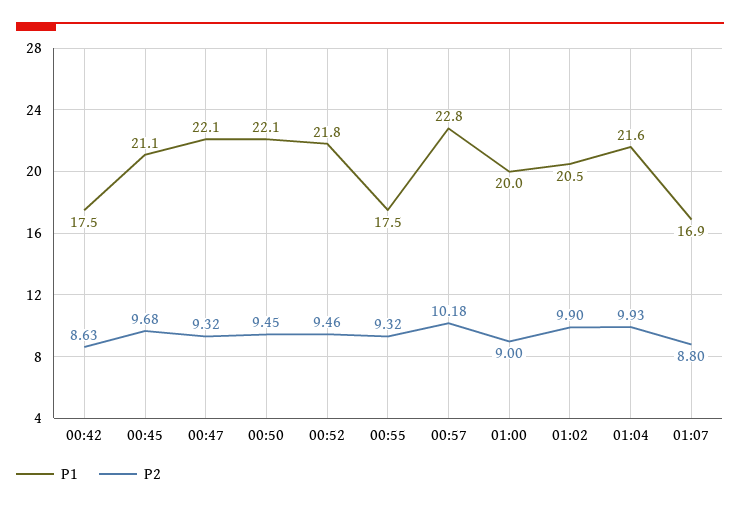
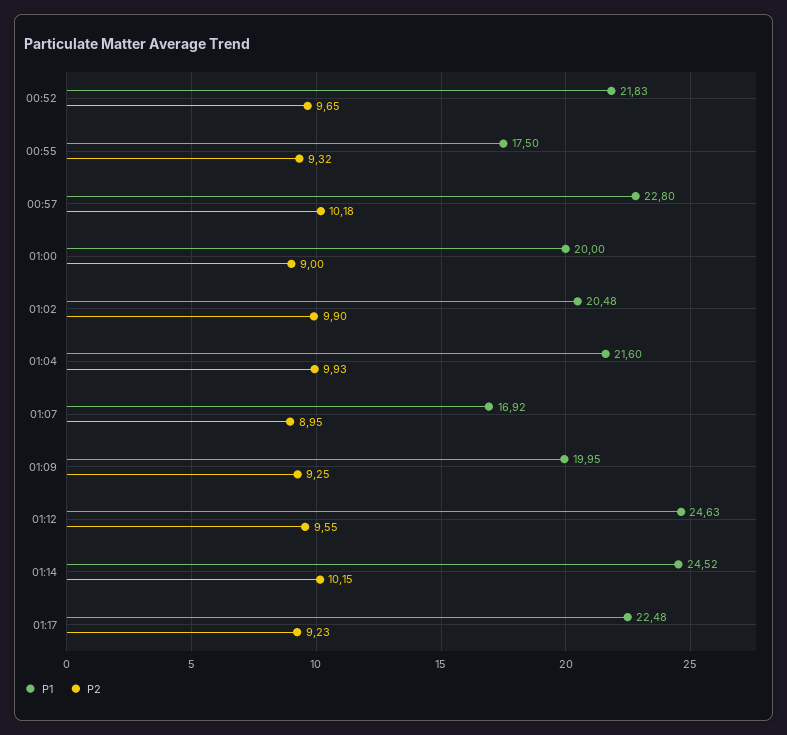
P1, 00:42: 17.5 -> none
P2, 00:42: 8.63 -> none
P1, 00:45: 21.1 -> none
P2, 00:45: 9.68 -> none
P1, 00:47: 22.1 -> none
P2, 00:47: 9.32 -> none
P1, 00:50: 22.1 -> none
P2, 00:50: 9.45 -> none
P2, 00:52: 9.46 -> 9.65
P2, 01:07: 8.8 -> 8.95
P1, 01:09: none -> 19.95
P2, 01:09: none -> 9.25
P1, 01:12: none -> 24.63
P2, 01:12: none -> 9.55
P1, 01:14: none -> 24.52
P2, 01:14: none -> 10.15
P1, 01:17: none -> 22.48
P2, 01:17: none -> 9.23

